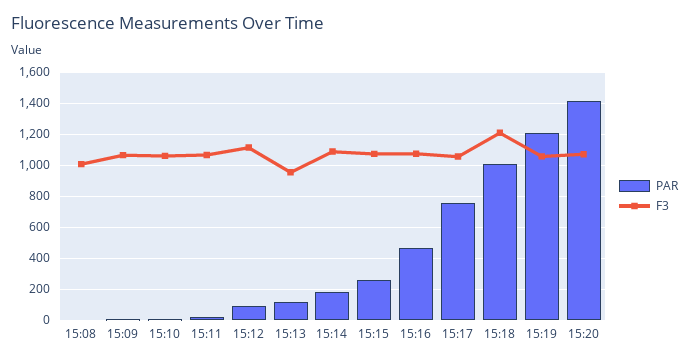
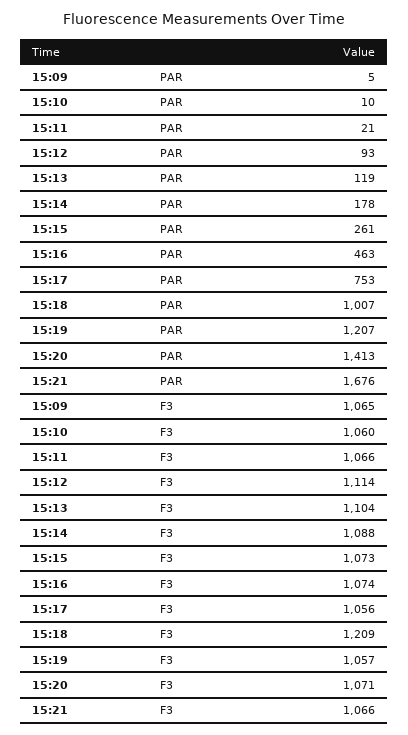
PAR, 15:08: 0 -> none
F3, 15:08: 1000 -> none
F3, 15:13: 950 -> 1104
PAR, 15:21: none -> 1676
F3, 15:21: none -> 1066

